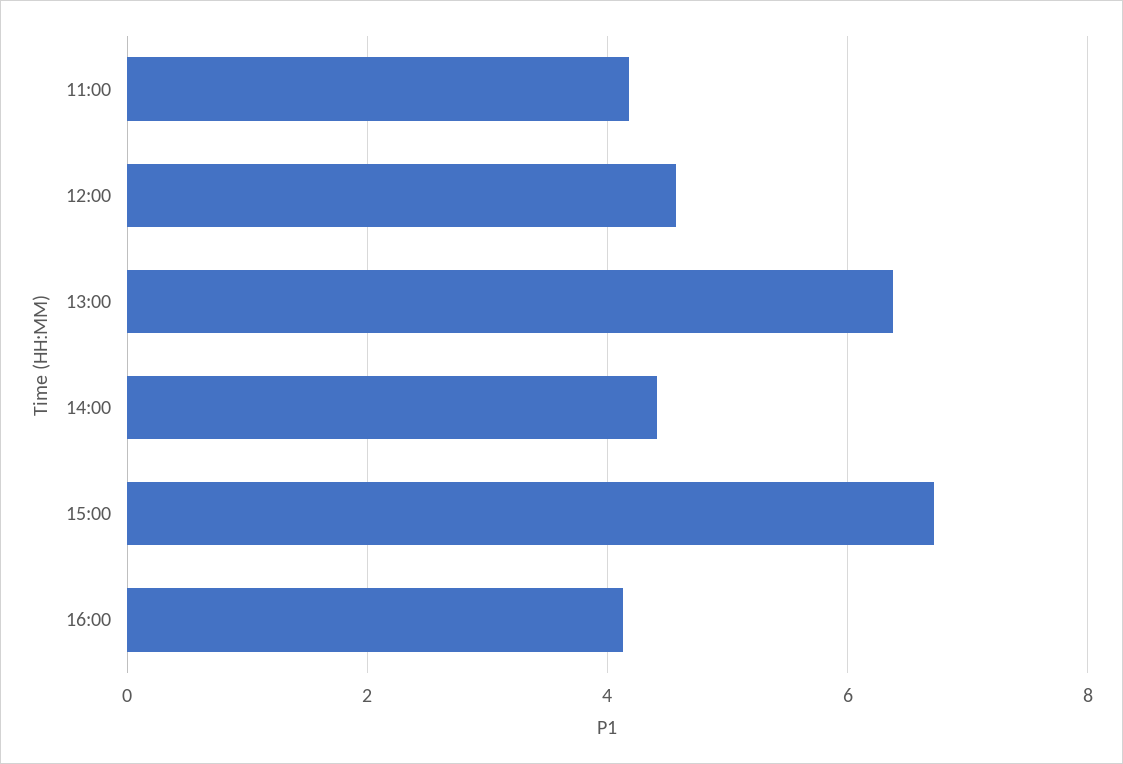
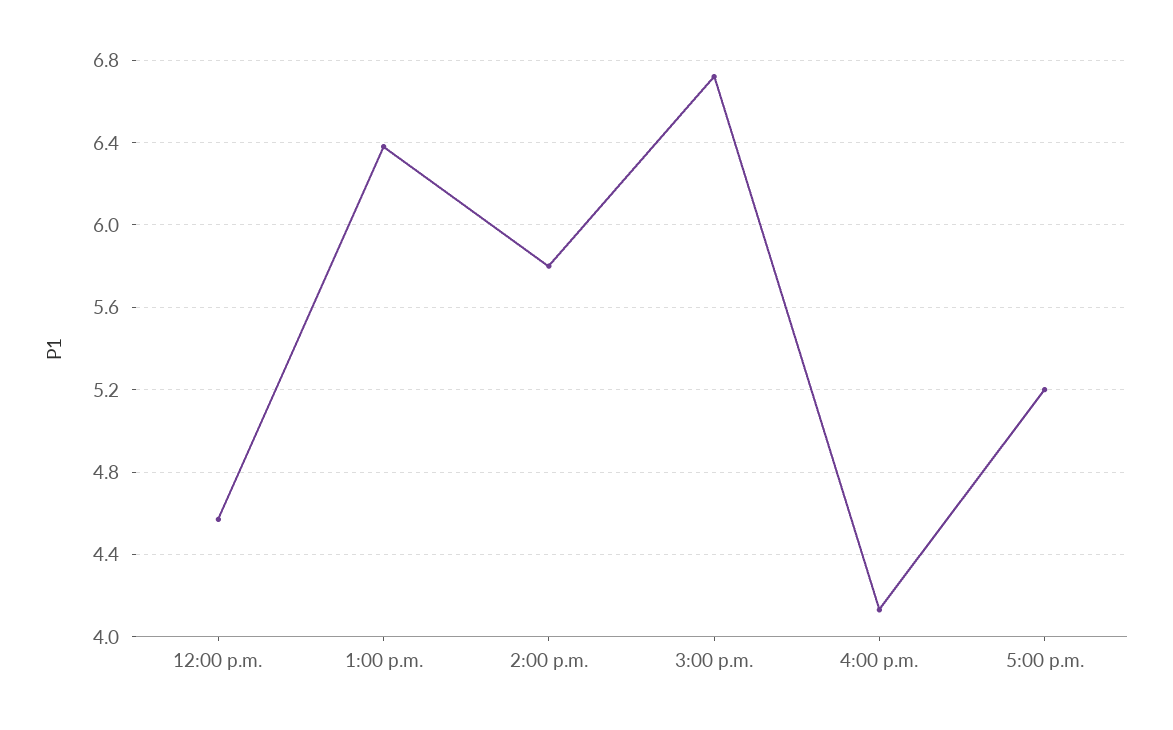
11:00: 4.2 -> none
14:00: 4.4 -> 5.8
5:00 p.m.: none -> 5.2

